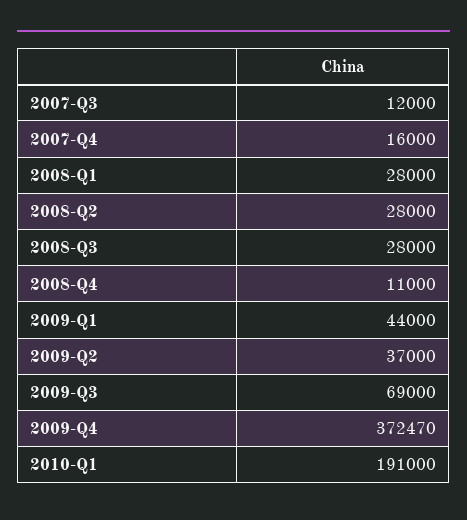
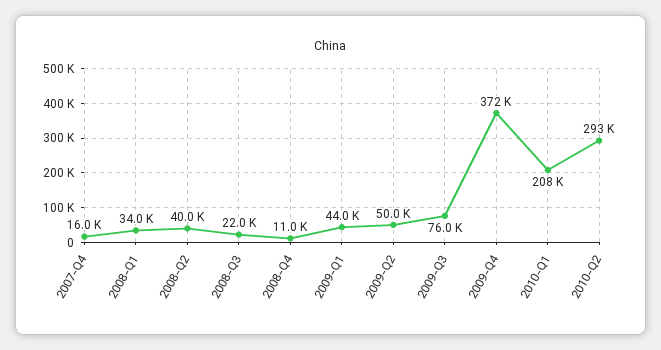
2007-Q3: 12000 -> none
2008-Q1: 28000 -> 34000
2008-Q2: 28000 -> 40000
2008-Q3: 28000 -> 22000
2009-Q2: 37000 -> 50000
2009-Q3: 69000 -> 76000
2010-Q1: 191000 -> 208000
2010-Q2: none -> 293000

